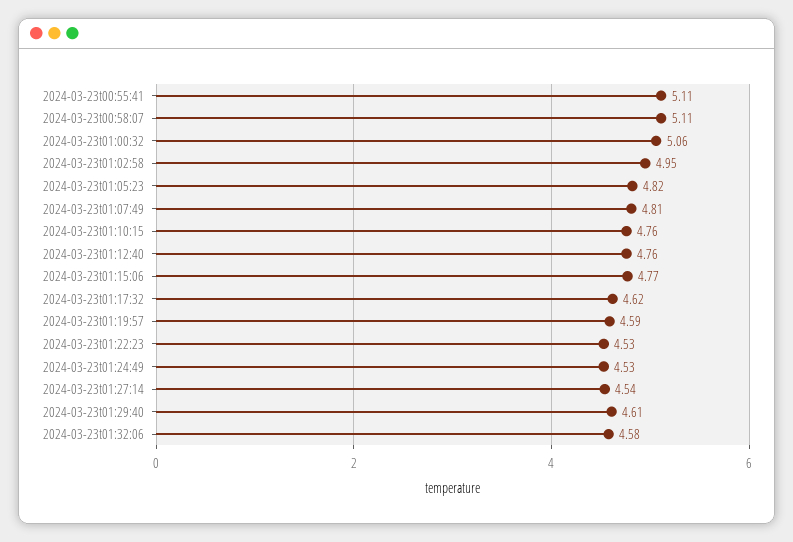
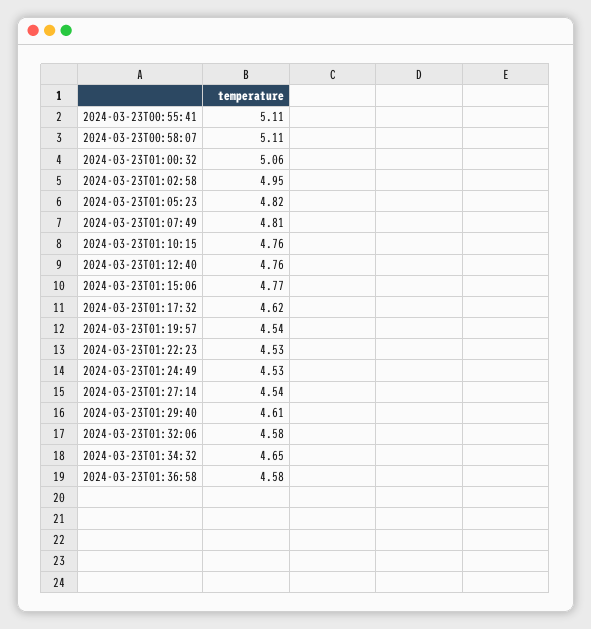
2024-03-23t01:19:57: 4.59 -> 4.54
2024-03-23T01:34:32: none -> 4.65
2024-03-23T01:36:58: none -> 4.58

